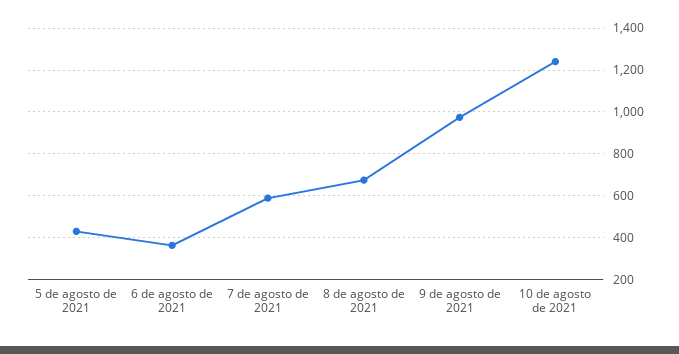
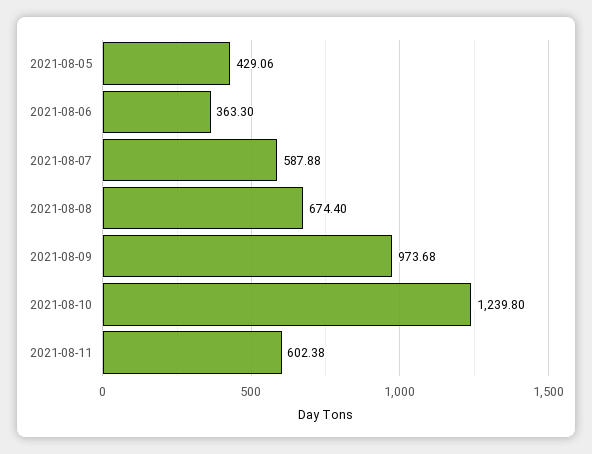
2021-08-11: none -> 602.38

